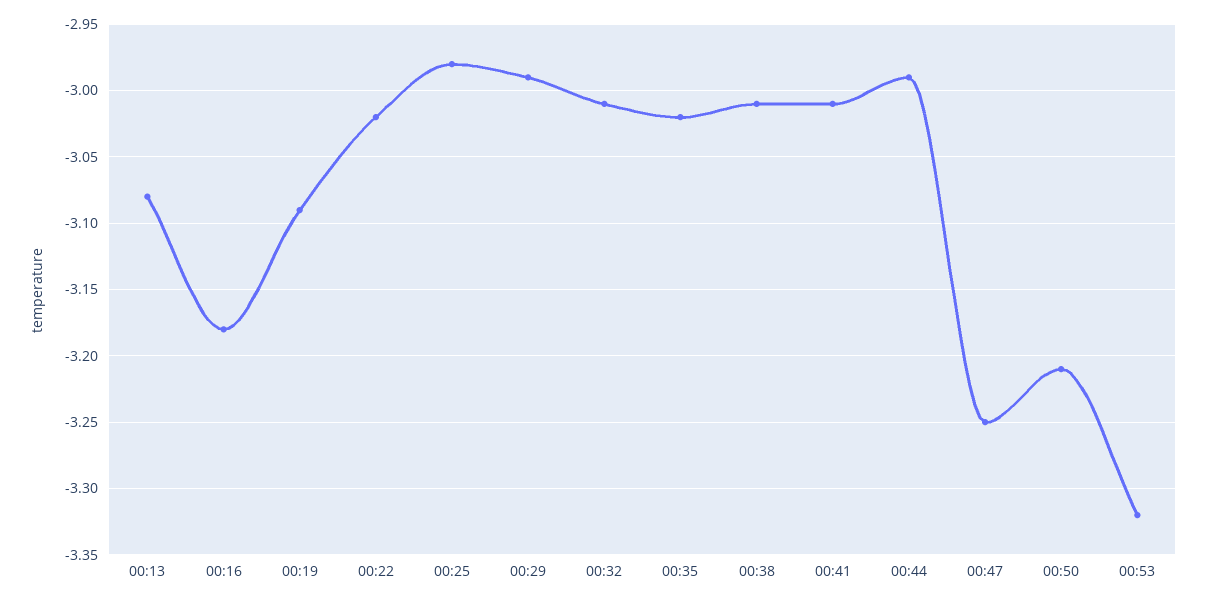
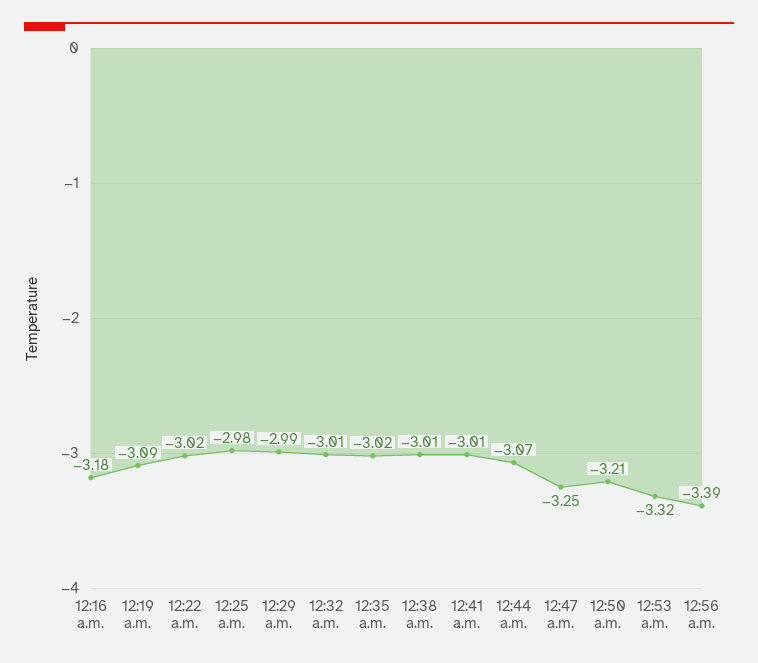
00:13: -3.08 -> none
00:44: -2.99 -> -3.07
12:56 a.m.: none -> -3.39

